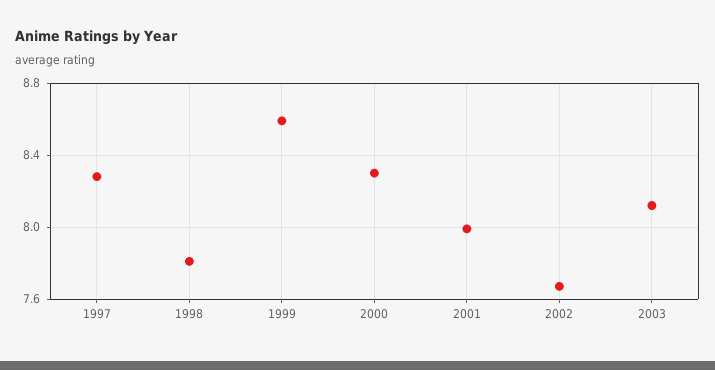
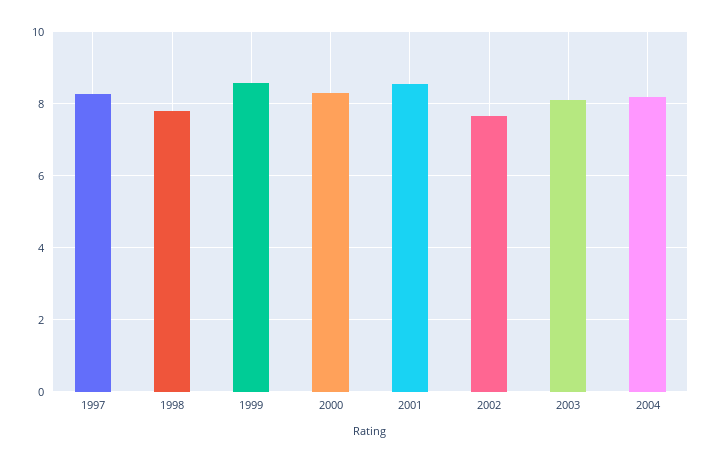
2001: 8 -> 8.6
2004: none -> 8.2

